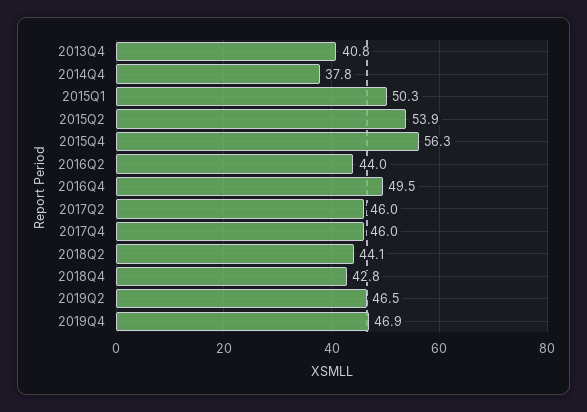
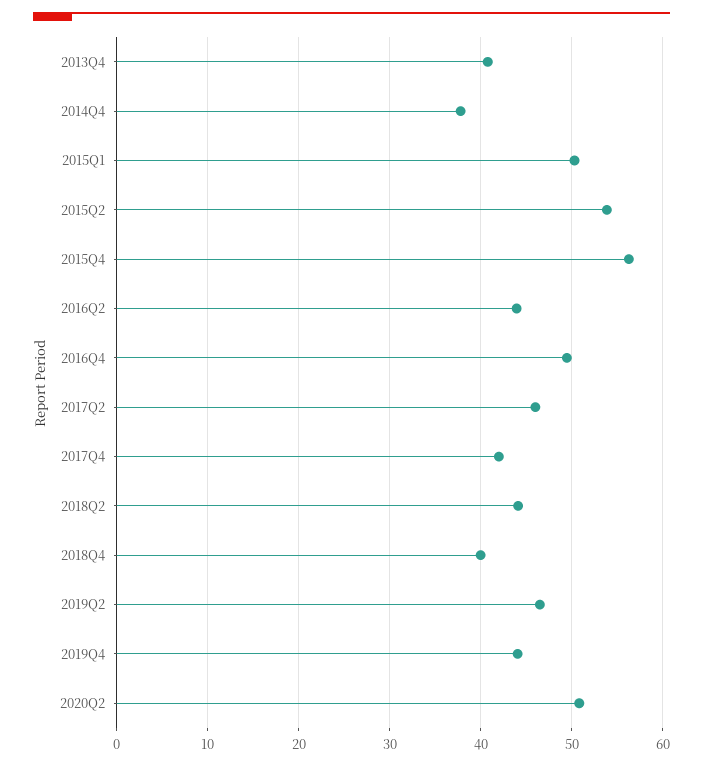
2017Q4: 46 -> 42
2018Q4: 42.8 -> 40
2019Q4: 46.9 -> 44
2020Q2: none -> 51

